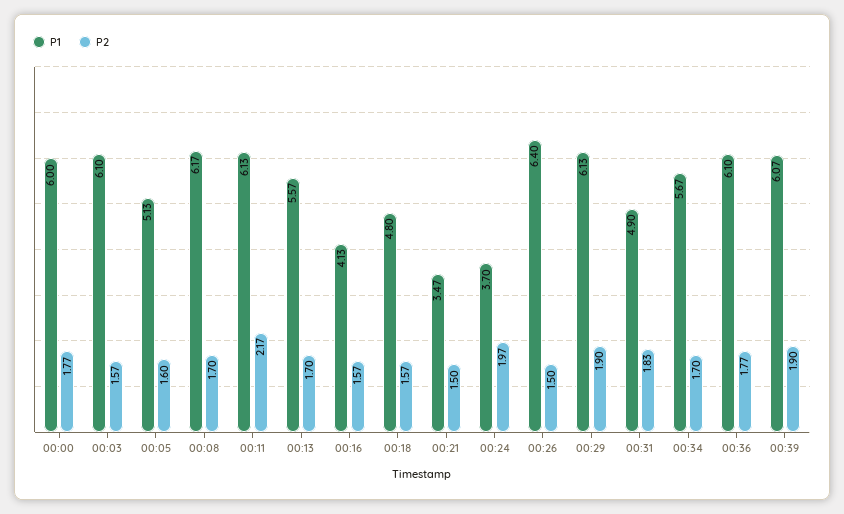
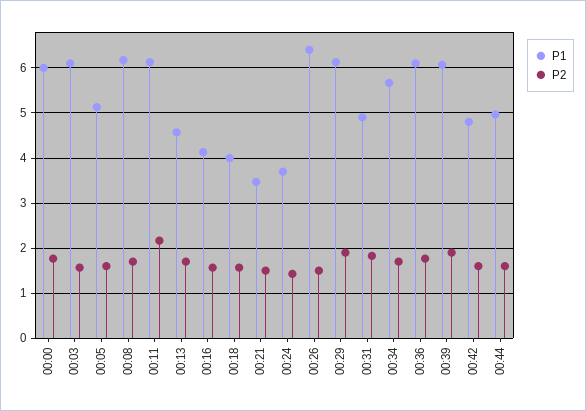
P1, 00:13: 5.57 -> 4.6
P1, 00:18: 4.8 -> 4
P2, 00:24: 1.97 -> 1.4
P1, 00:42: none -> 4.8
P2, 00:42: none -> 1.6
P1, 00:44: none -> 5
P2, 00:44: none -> 1.6

